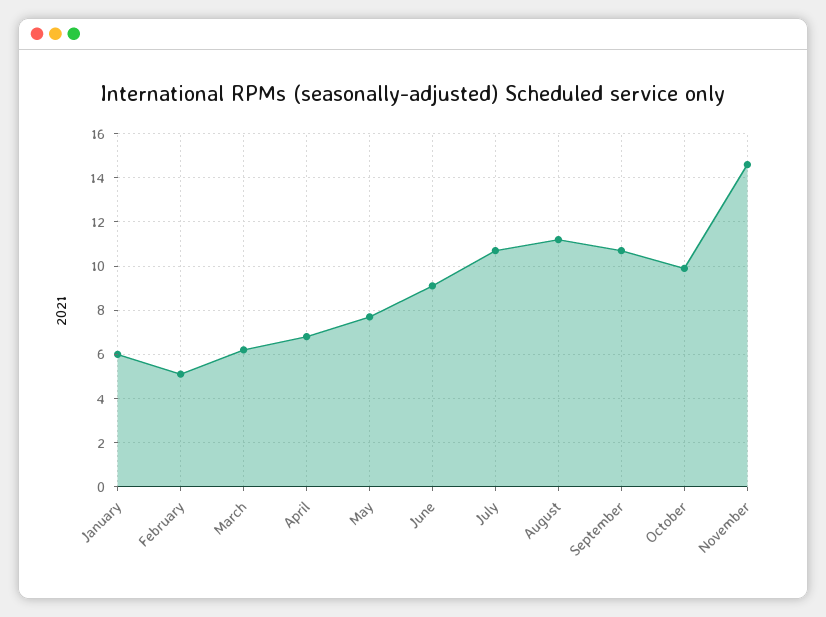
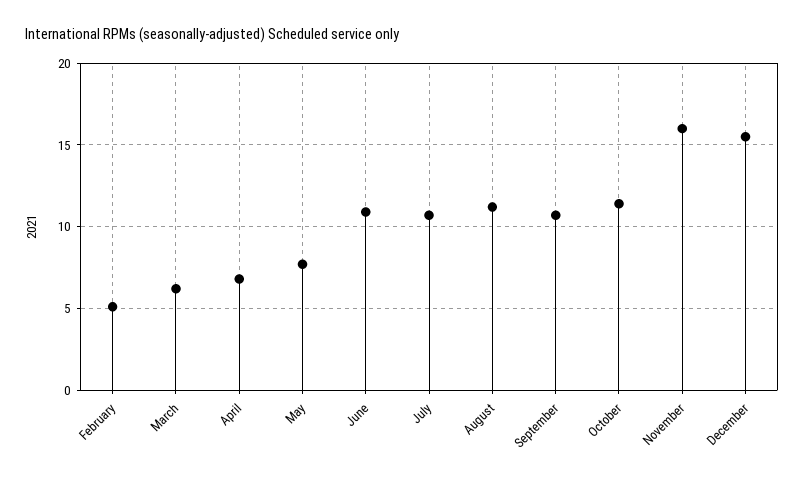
January: 6 -> none
June: 9 -> 11
October: 10 -> 11.5
November: 14.5 -> 16
December: none -> 15.5

